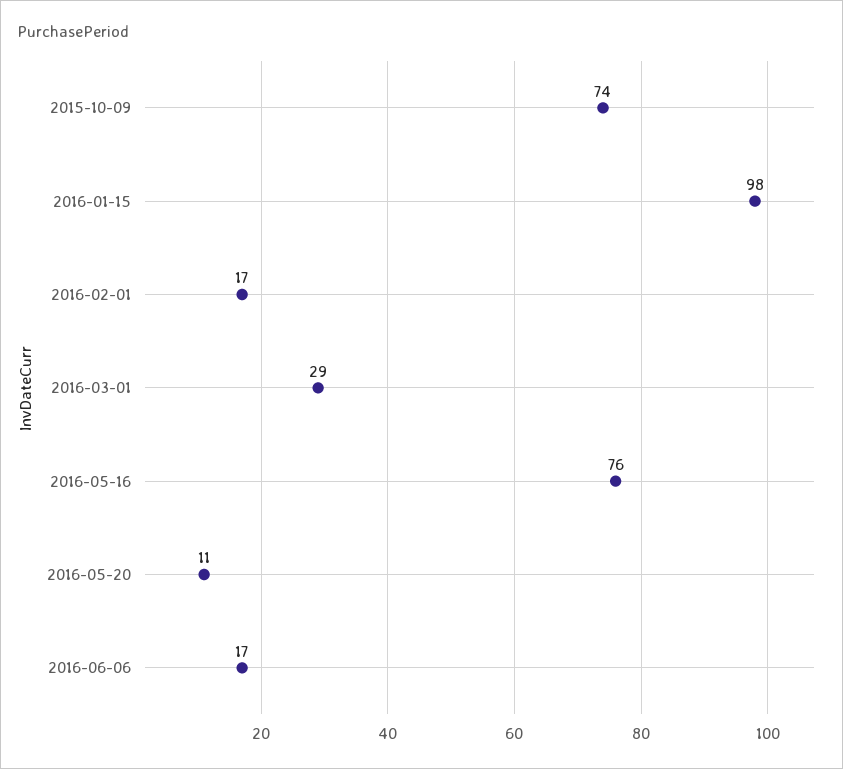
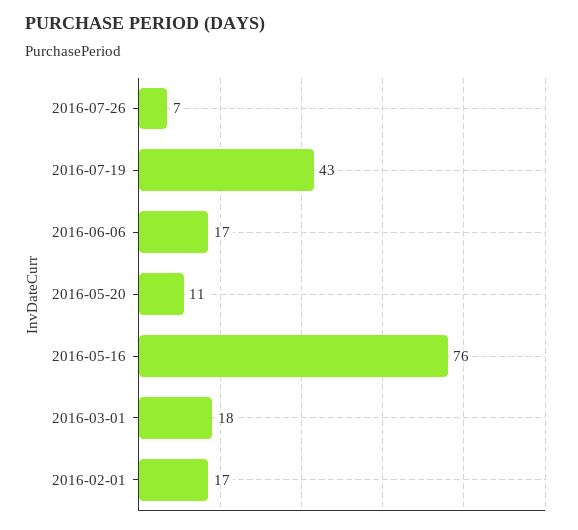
2015-10-09: 74 -> none
2016-01-15: 98 -> none
2016-03-01: 29 -> 18
2016-07-26: none -> 7
2016-07-19: none -> 43

